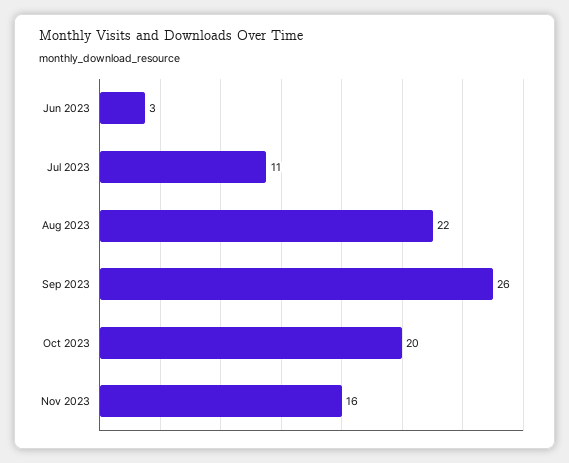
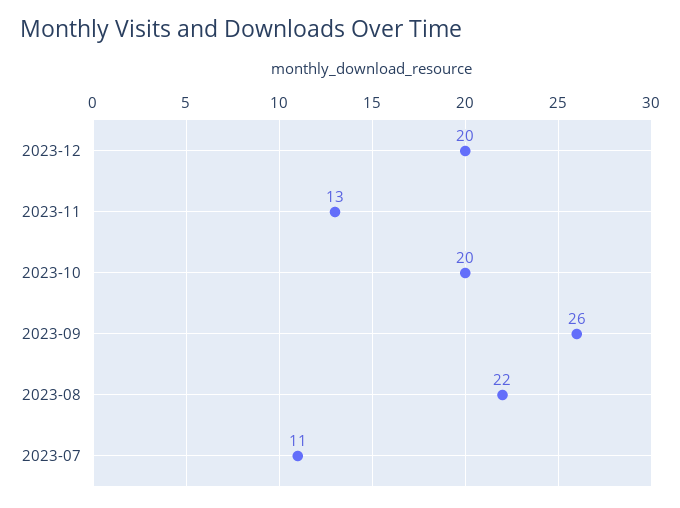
Jun 2023: 3 -> none
Nov 2023: 16 -> 13
2023-12: none -> 20

